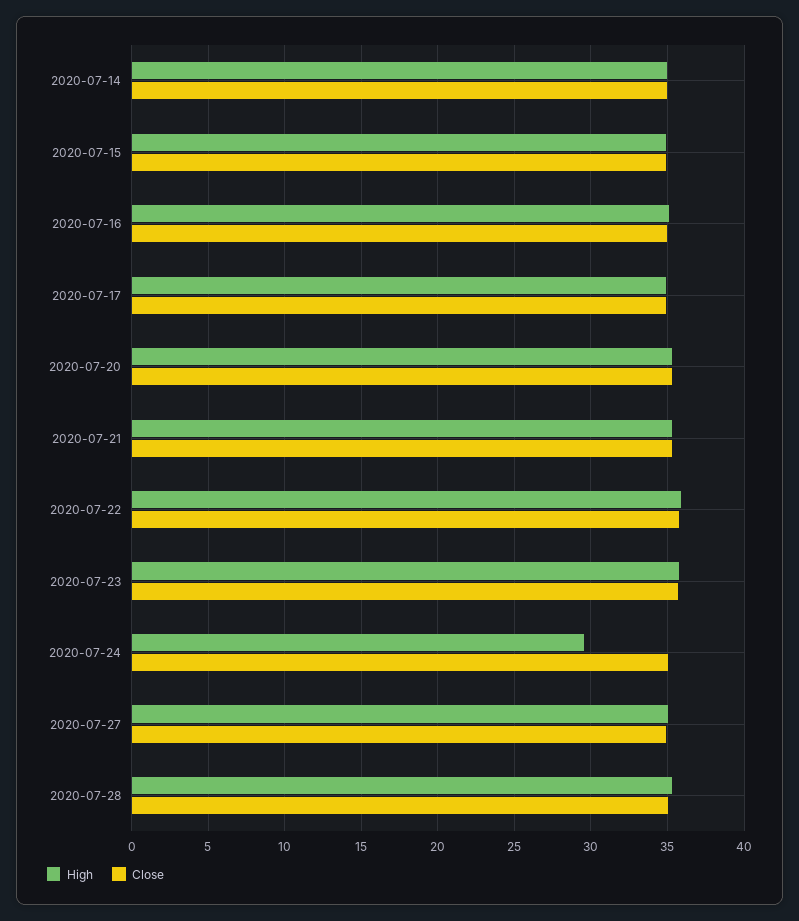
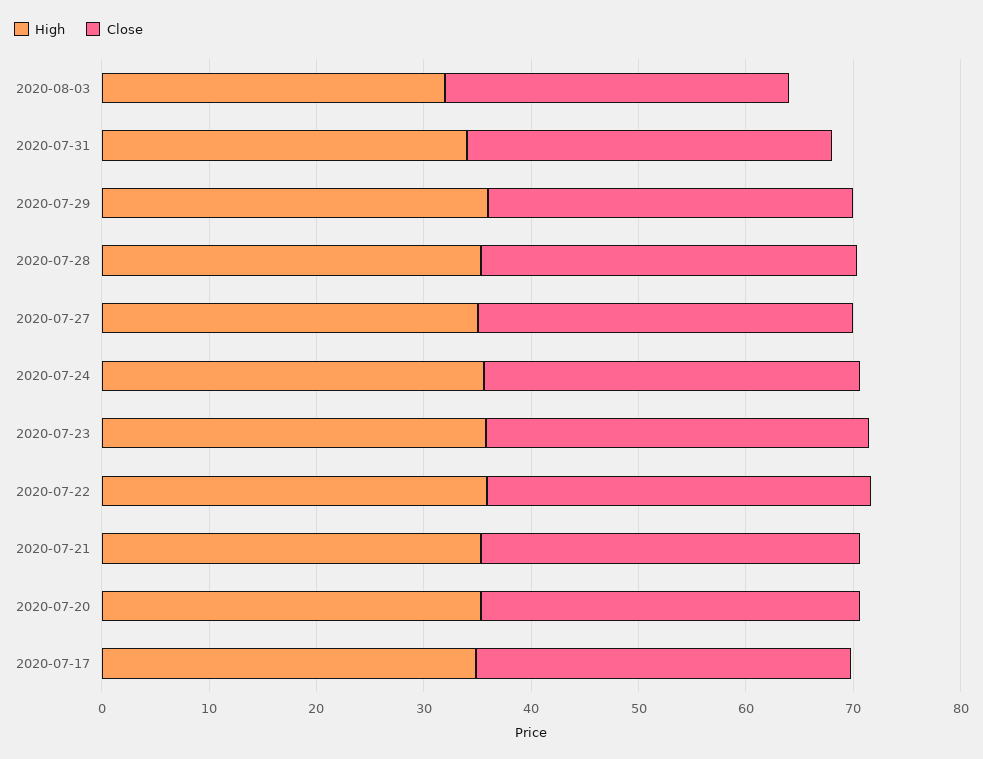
High, 2020-07-14: 35 -> none
Close, 2020-07-14: 35 -> none
High, 2020-07-15: 35 -> none
Close, 2020-07-15: 35 -> none
High, 2020-07-16: 35 -> none
Close, 2020-07-16: 35 -> none
High, 2020-07-24: 29.5 -> 36
High, 2020-08-03: none -> 32
Close, 2020-08-03: none -> 32
High, 2020-07-31: none -> 34
Close, 2020-07-31: none -> 34
High, 2020-07-29: none -> 36
Close, 2020-07-29: none -> 34

